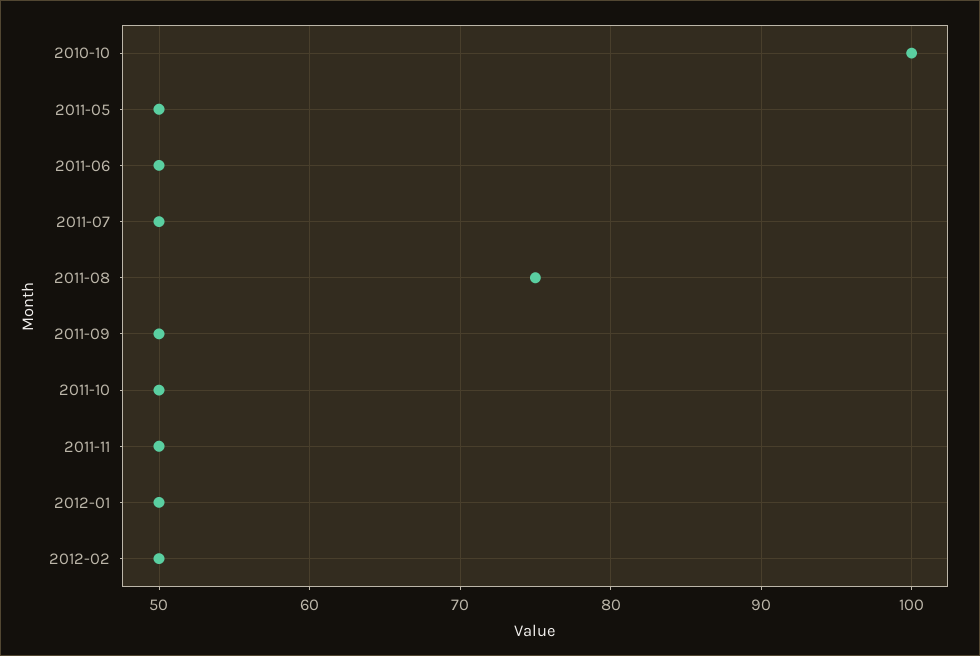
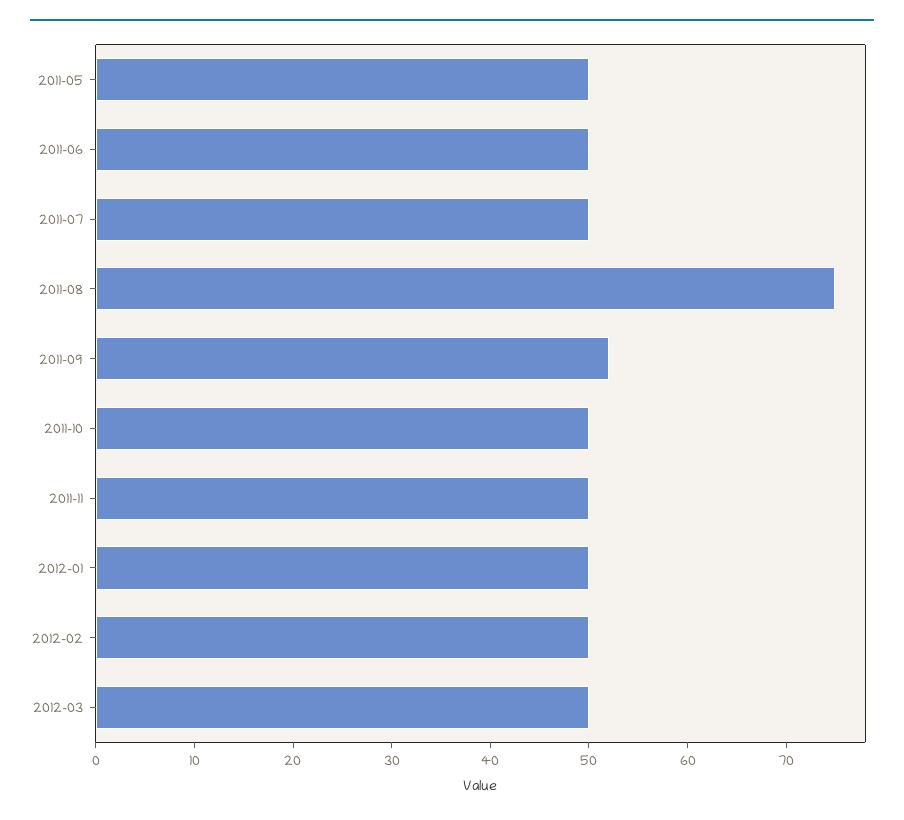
2010-10: 100 -> none
2011-09: 50 -> 52
2012-03: none -> 50

